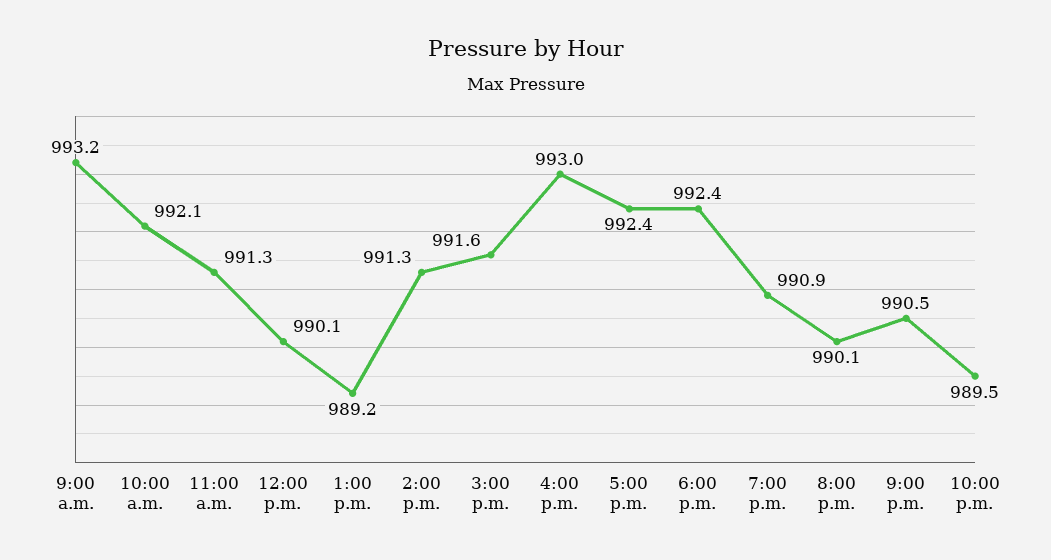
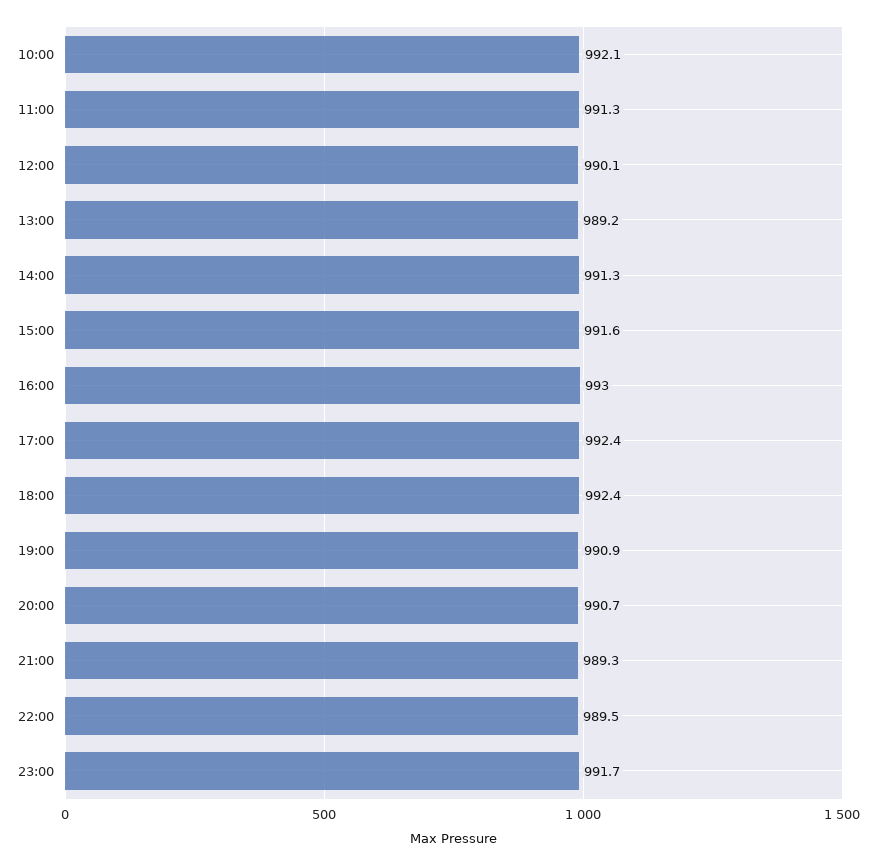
9:00 a.m.: 993.2 -> none
8:00 p.m.: 990.1 -> 990.7
9:00 p.m.: 990.5 -> 989.3
23:00: none -> 991.7

